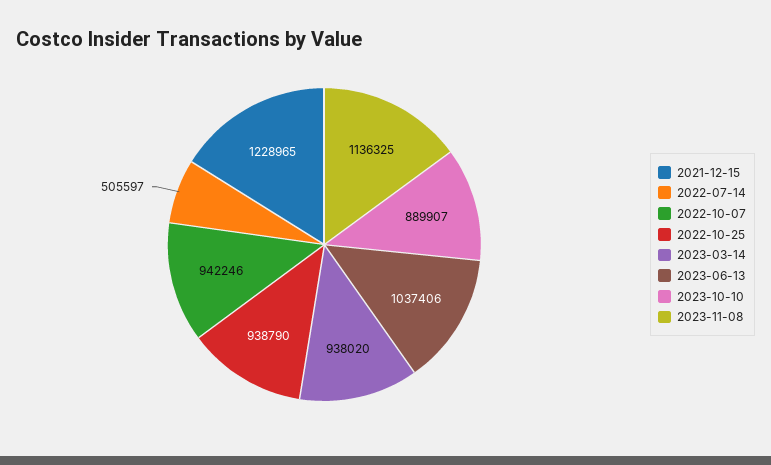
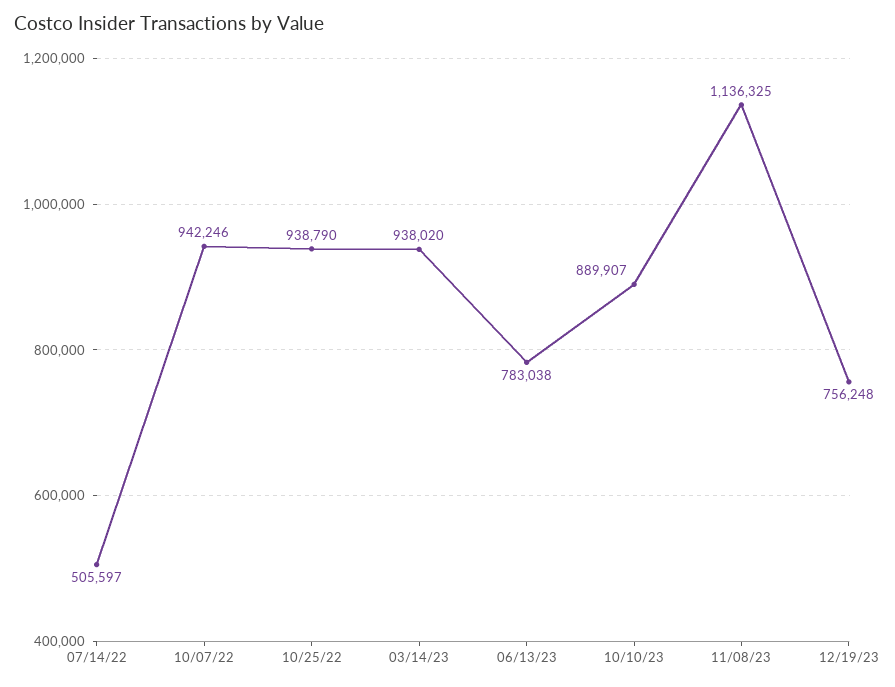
2021-12-15: 1228965 -> none
2023-06-13: 1037406 -> 783038
12/19/23: none -> 756248

